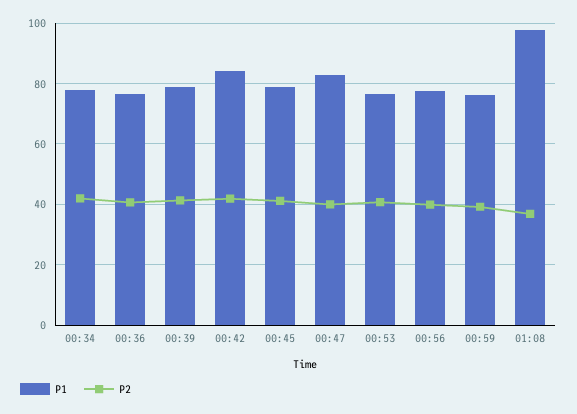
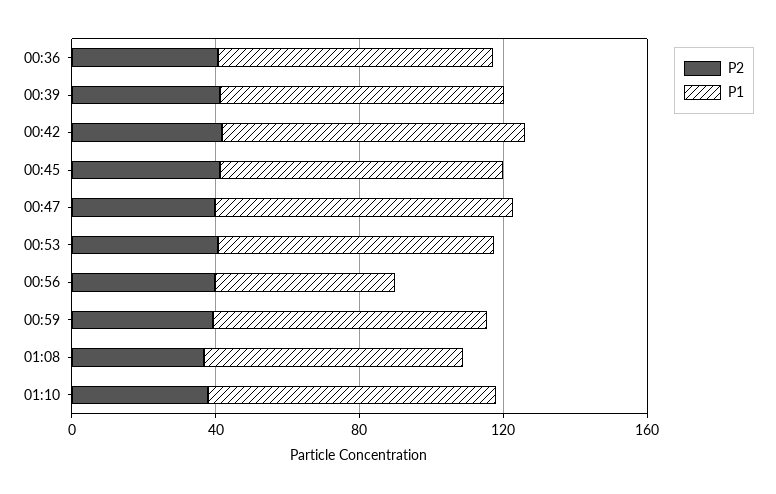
P1, 00:34: 78 -> none
P2, 00:34: 42 -> none
P1, 00:56: 78 -> 50
P1, 01:08: 98 -> 70
P2, 01:10: none -> 40
P1, 01:10: none -> 80

